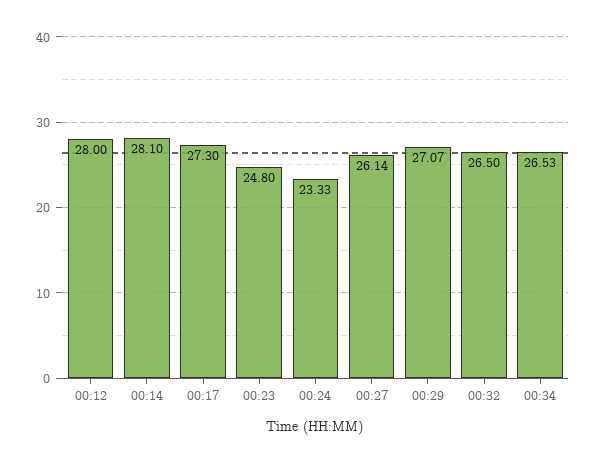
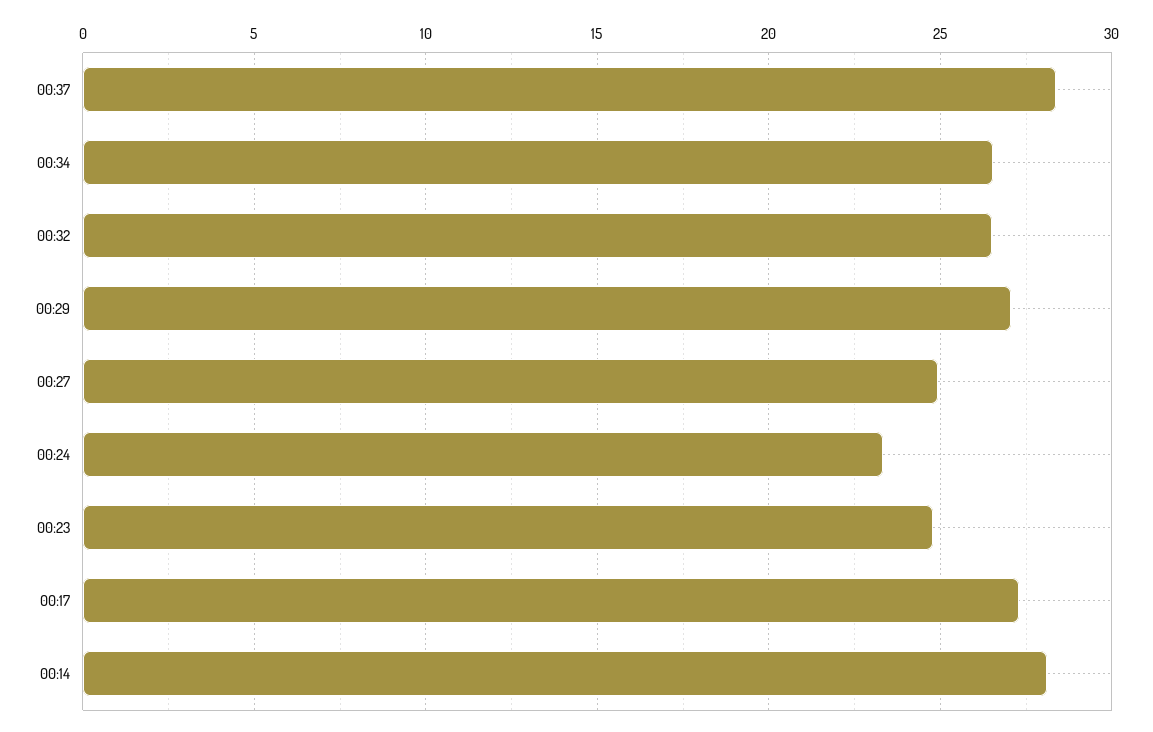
00:12: 28 -> none
00:27: 26.14 -> 25
00:37: none -> 28.5

